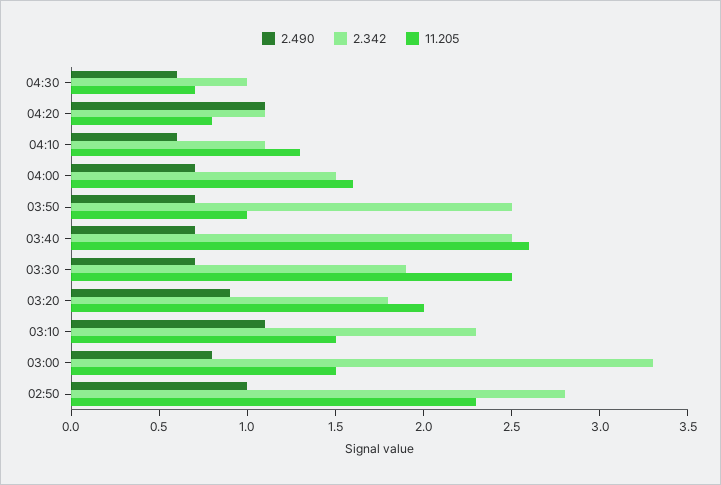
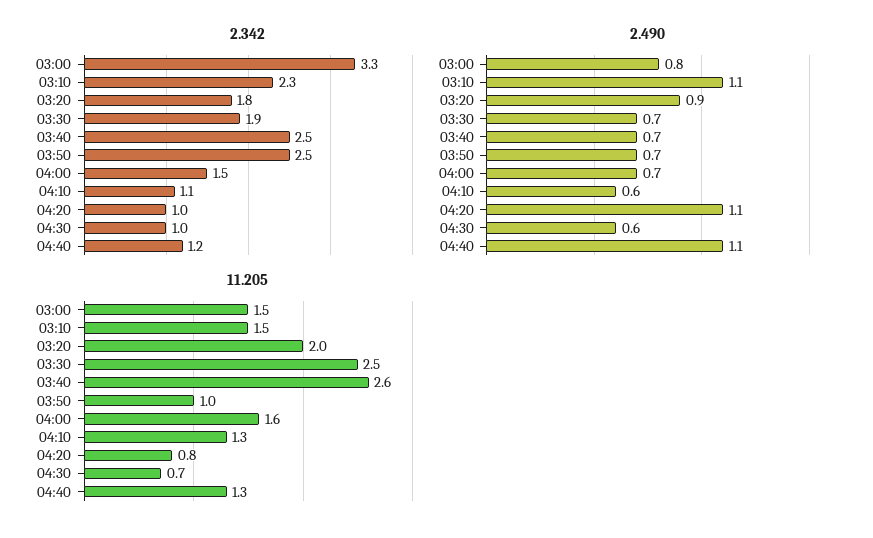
2.342, 04:20: 1.1 -> 1
2.490, 02:50: 1 -> none
2.342, 02:50: 2.8 -> none
11.205, 02:50: 2.3 -> none
2.342, 04:40: none -> 1.2
2.490, 04:40: none -> 1.1
11.205, 04:40: none -> 1.3

